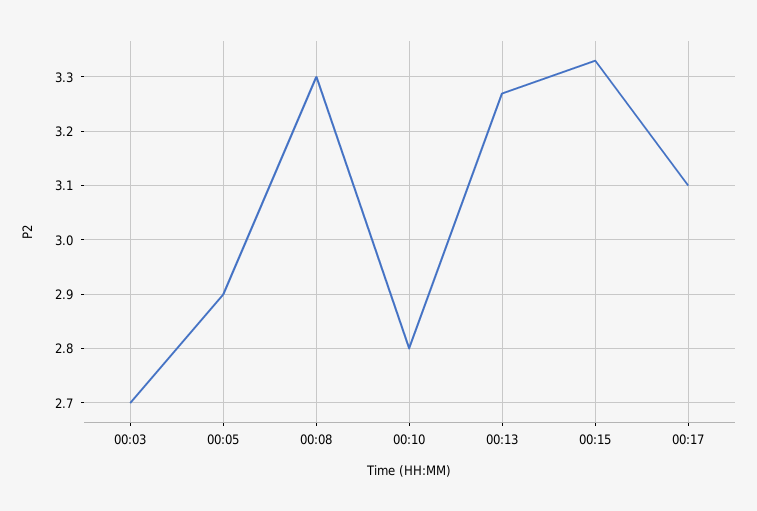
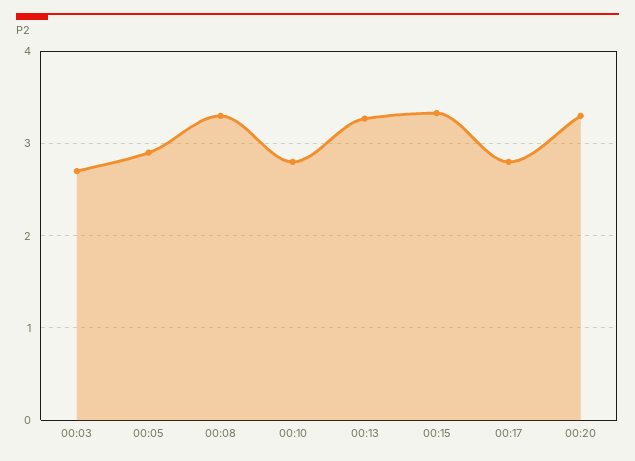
00:17: 3.1 -> 2.8
00:20: none -> 3.3

